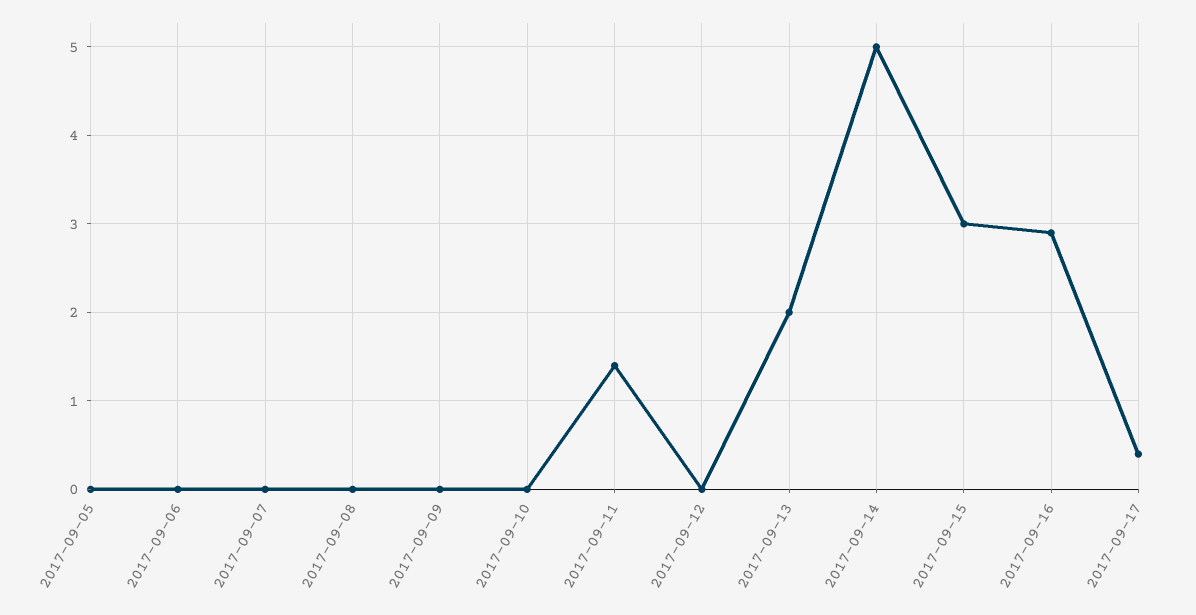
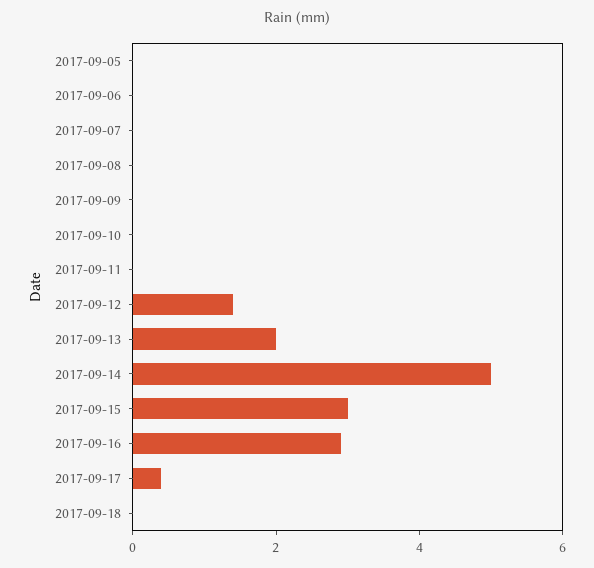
2017-09-11: 1.4 -> 0
2017-09-12: 0 -> 1.5
2017-09-18: none -> 0

